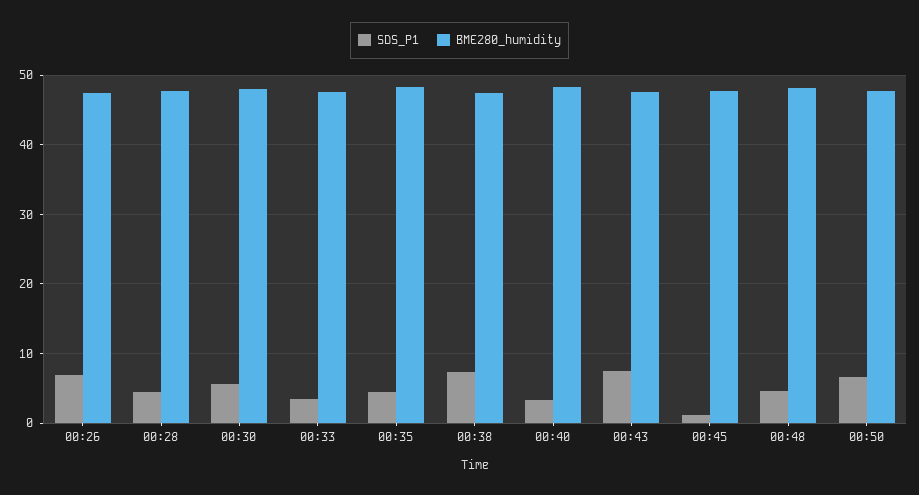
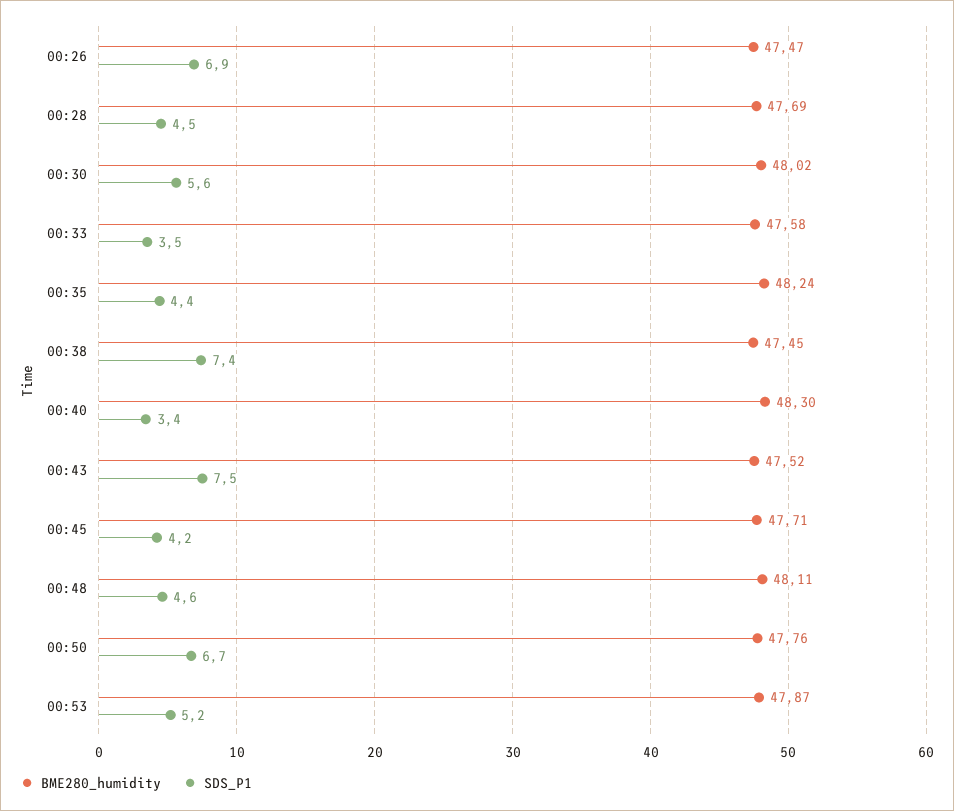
SDS_P1, 00:45: 1 -> 4.2
BME280_humidity, 00:53: none -> 47.87
SDS_P1, 00:53: none -> 5.2

